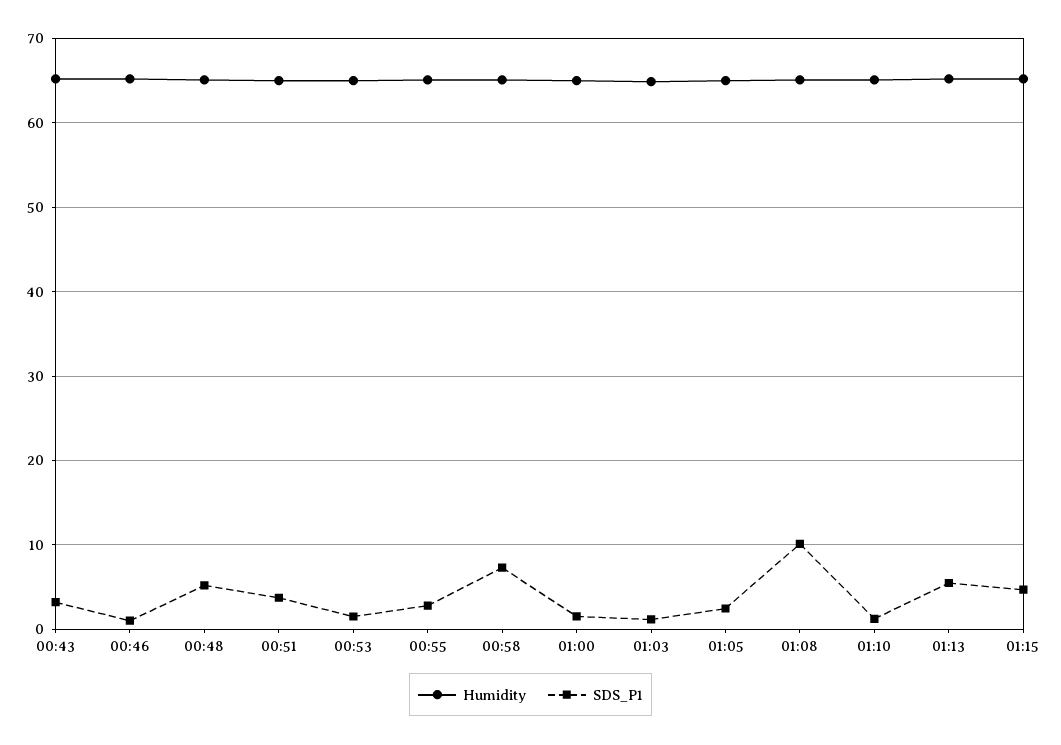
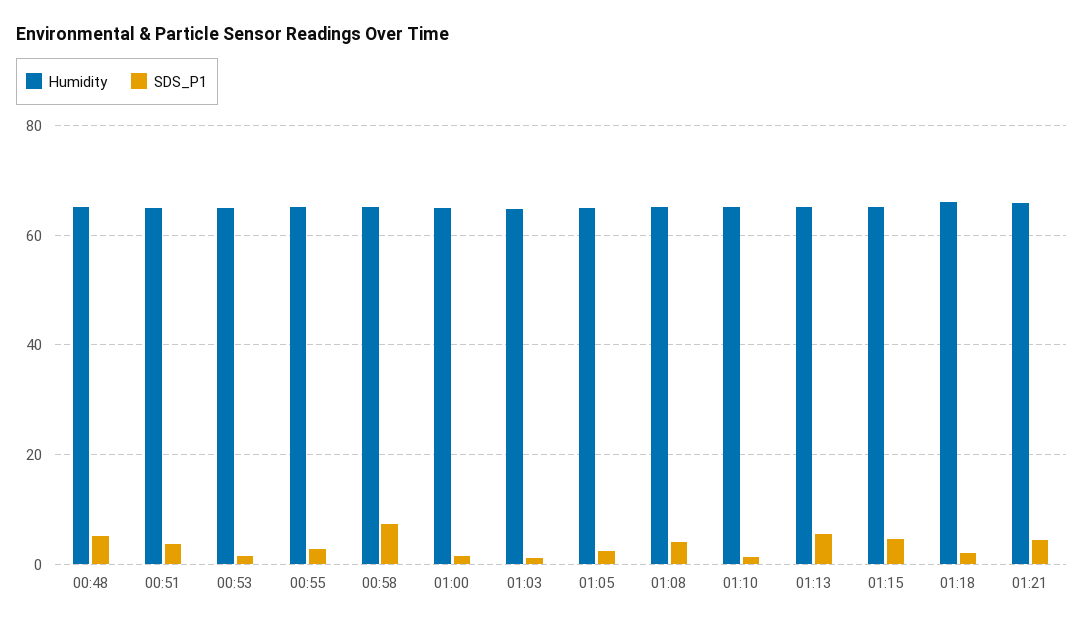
Humidity, 00:43: 65 -> none
SDS_P1, 00:43: 3 -> none
Humidity, 00:46: 65 -> none
SDS_P1, 00:46: 1 -> none
SDS_P1, 01:08: 10 -> 4
Humidity, 01:18: none -> 66
SDS_P1, 01:18: none -> 2
Humidity, 01:21: none -> 66
SDS_P1, 01:21: none -> 4

